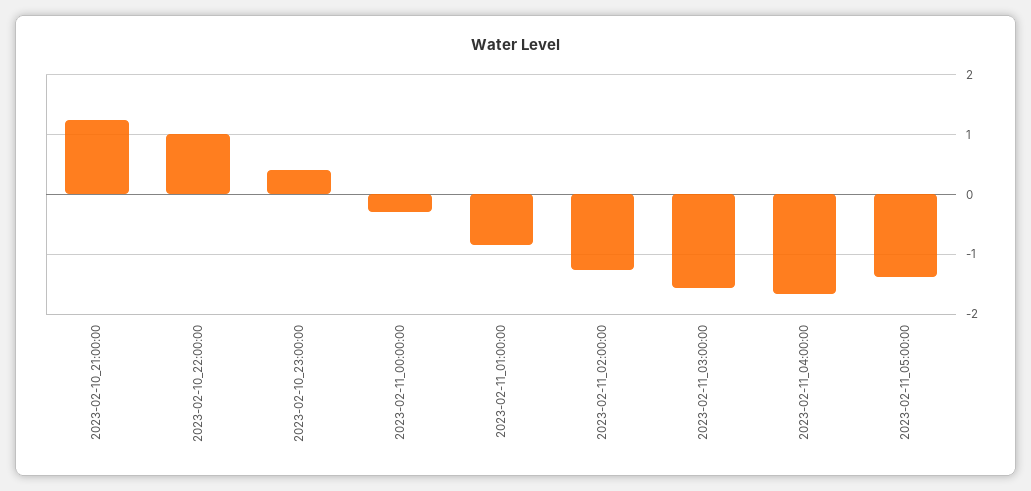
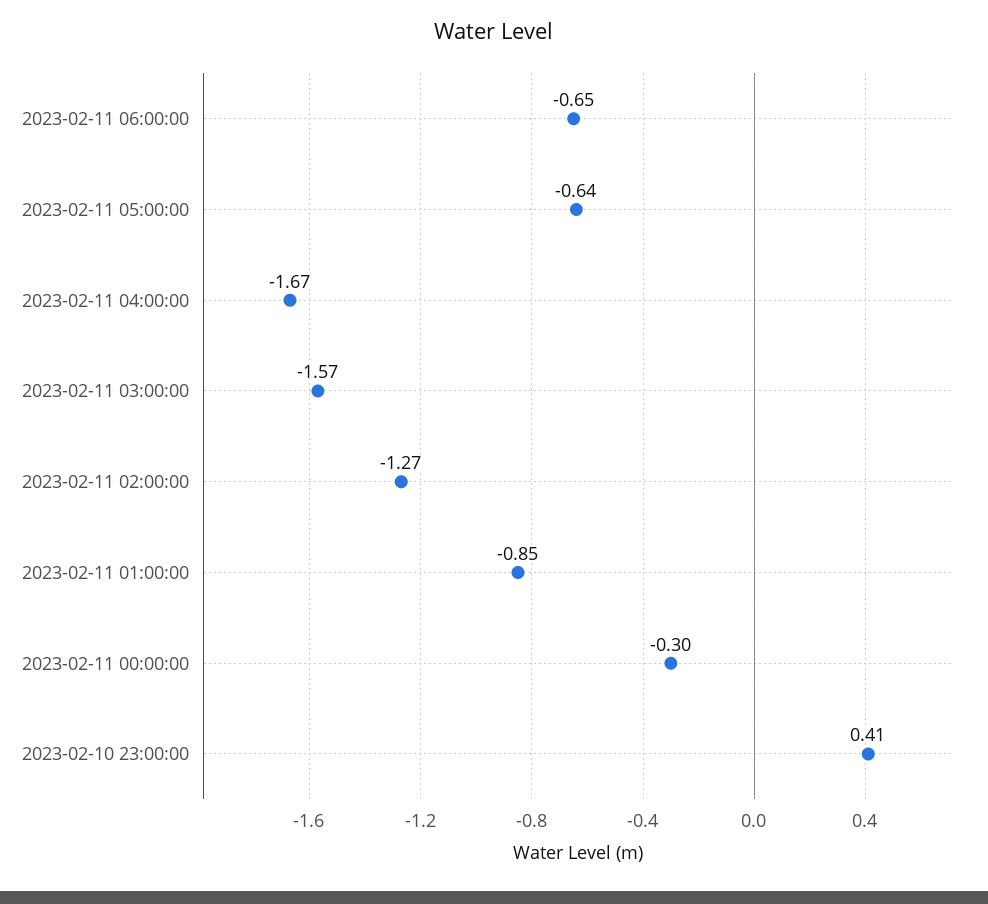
2023-02-10_21:00:00: 1.2 -> none
2023-02-10_22:00:00: 1 -> none
2023-02-11_05:00:00: -1.4 -> -0.64
2023-02-11 06:00:00: none -> -0.65

